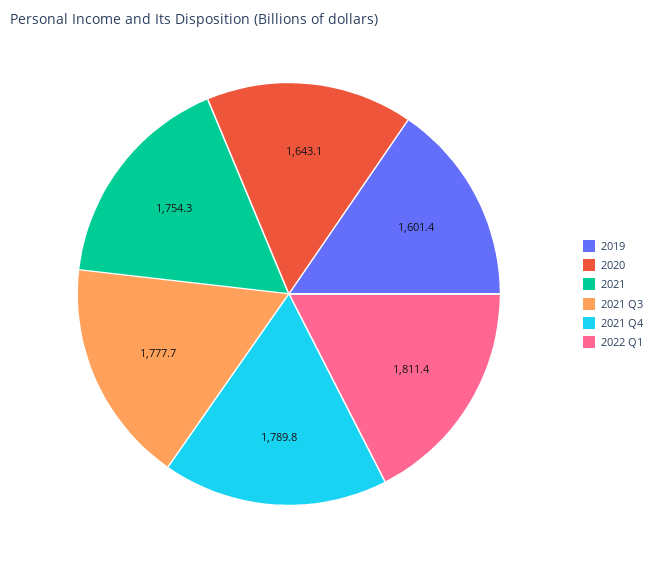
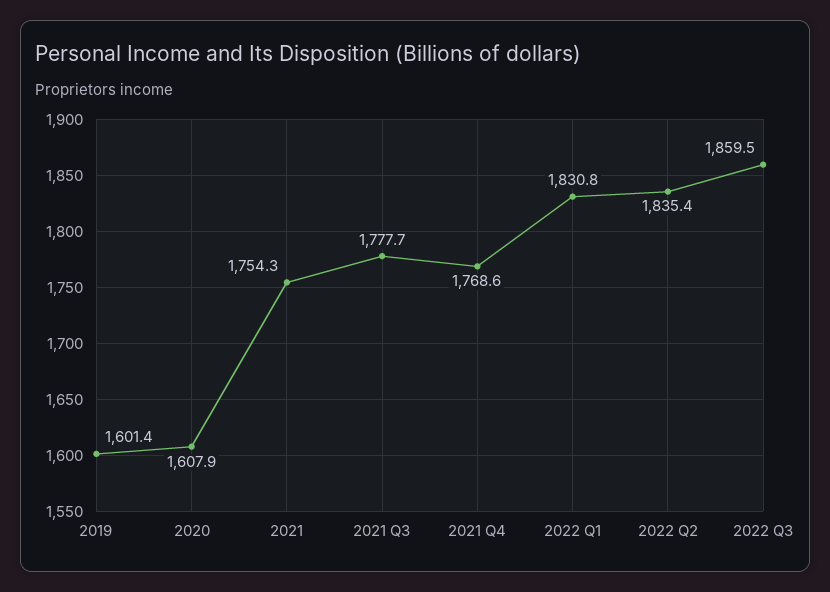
2020: 1643.1 -> 1607.9
2021 Q4: 1789.8 -> 1768.6
2022 Q1: 1811.4 -> 1830.8
2022 Q2: none -> 1835.4
2022 Q3: none -> 1859.5

